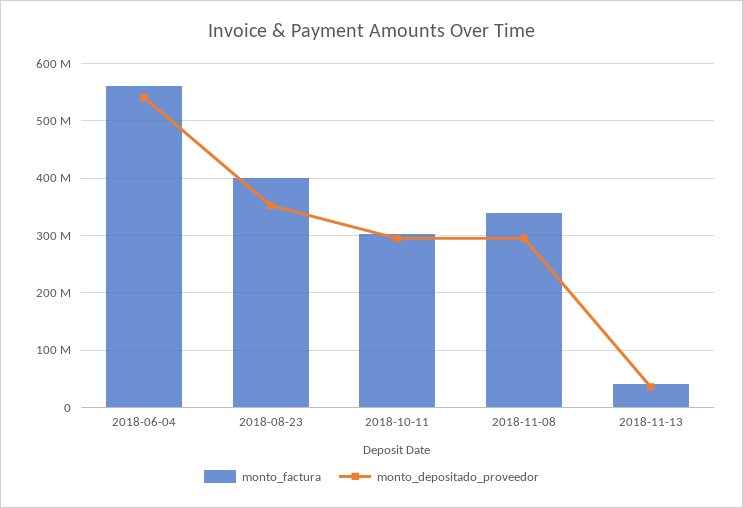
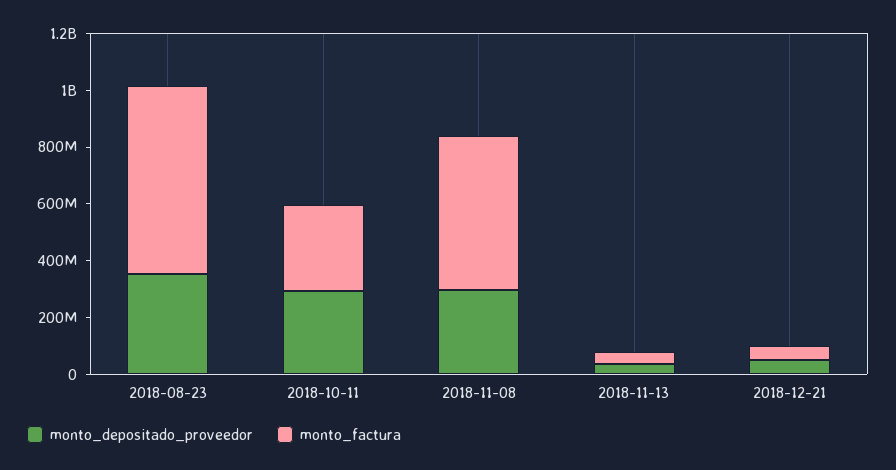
monto_factura, 2018-06-04: 560000000 -> none
monto_depositado_proveedor, 2018-06-04: 540000000 -> none
monto_factura, 2018-08-23: 400000000 -> 650000000
monto_factura, 2018-11-08: 340000000 -> 550000000
monto_depositado_proveedor, 2018-12-21: none -> 50000000
monto_factura, 2018-12-21: none -> 50000000

